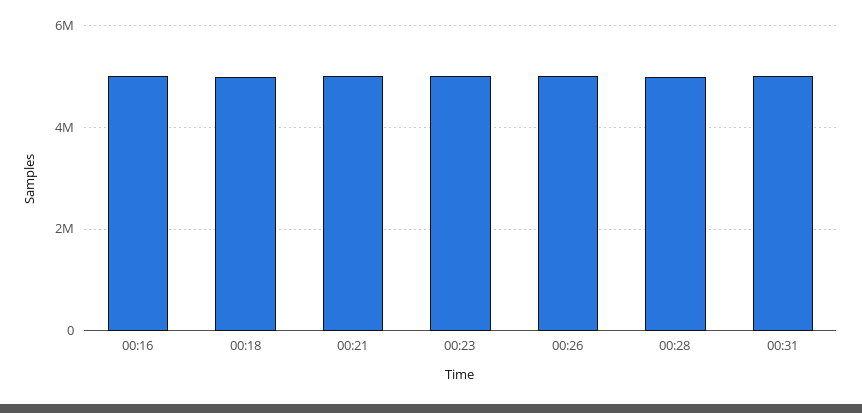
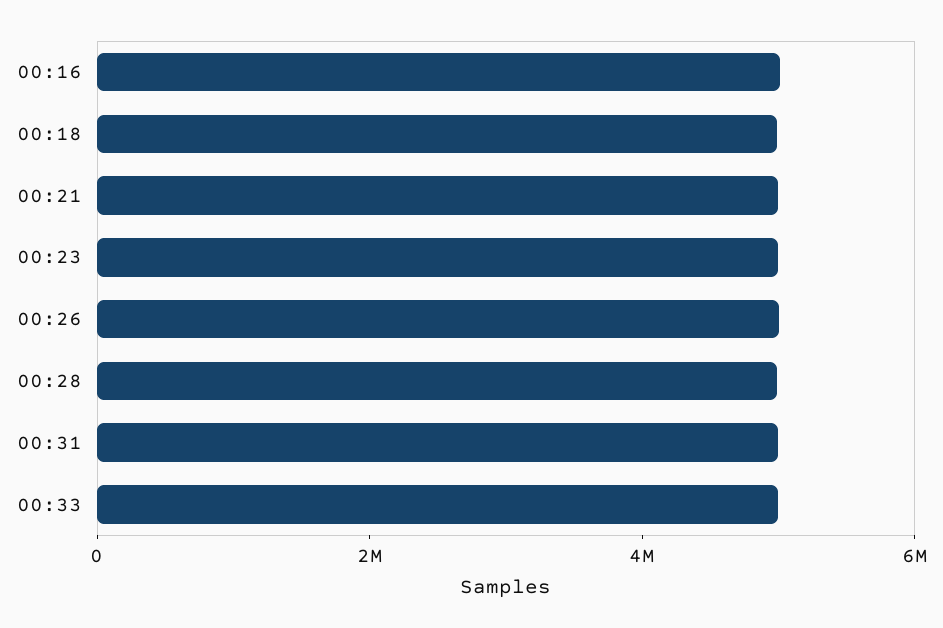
00:33: none -> 5000000

